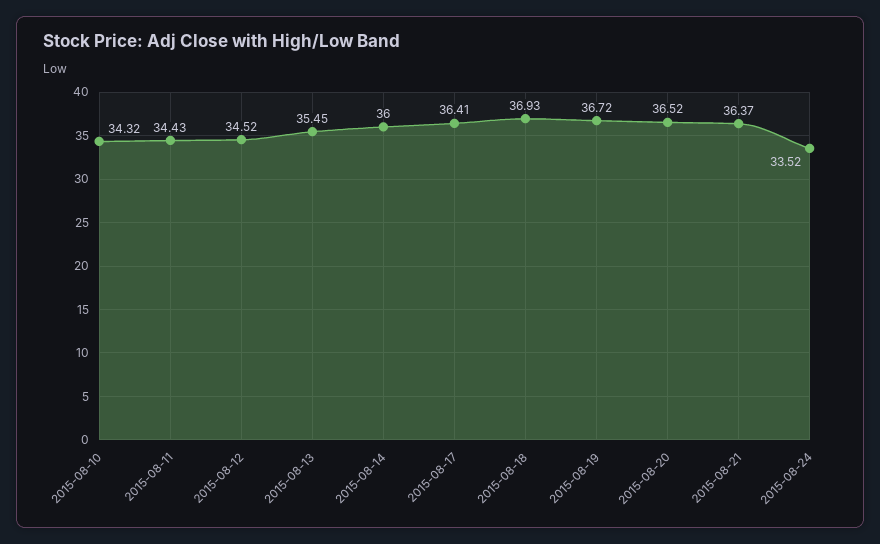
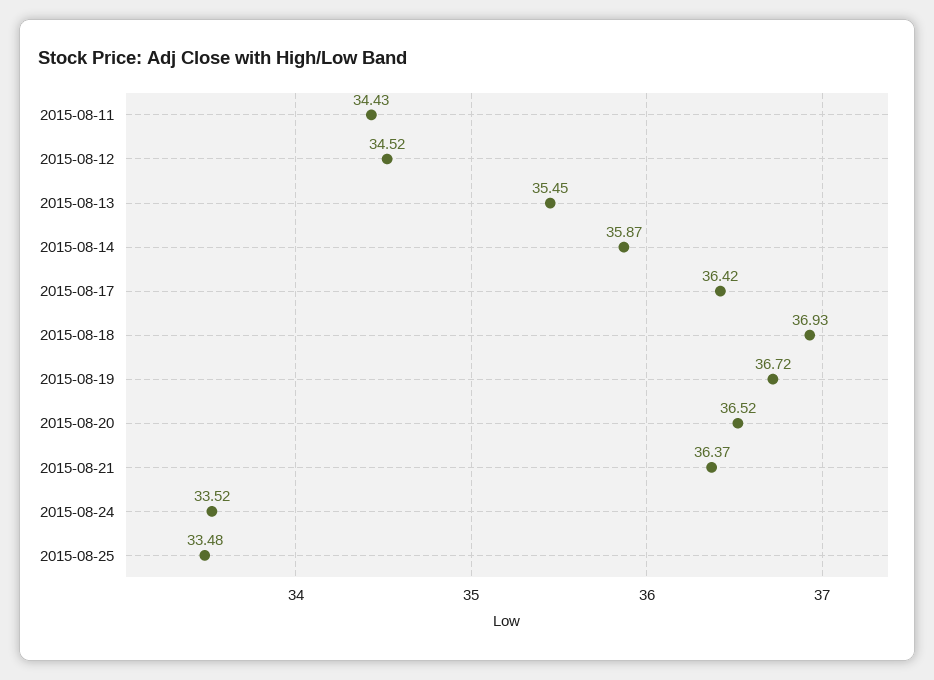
2015-08-10: 34.32 -> none
2015-08-14: 36 -> 35.87
2015-08-17: 36.41 -> 36.42
2015-08-25: none -> 33.48

